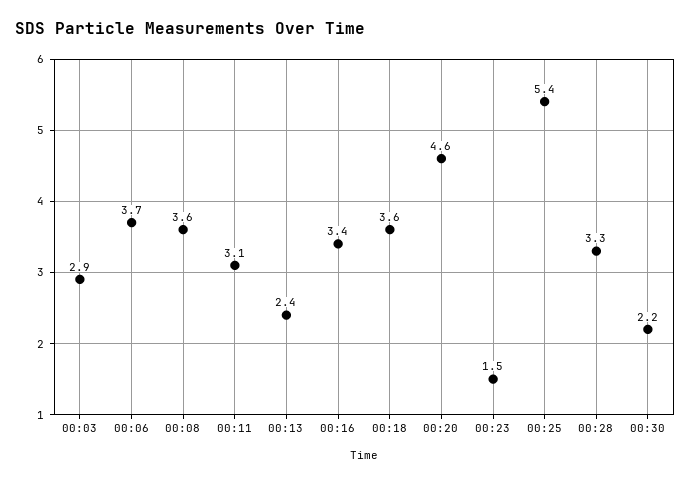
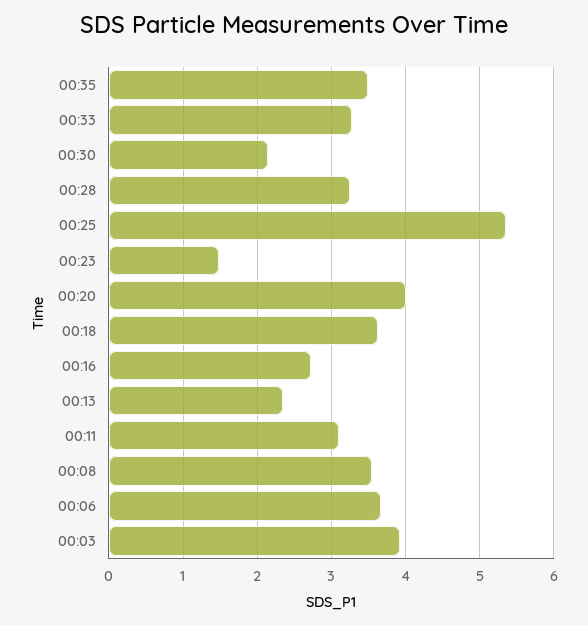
00:03: 2.9 -> 3.9
00:16: 3.4 -> 2.7
00:20: 4.6 -> 4
00:35: none -> 3.5
00:33: none -> 3.3

